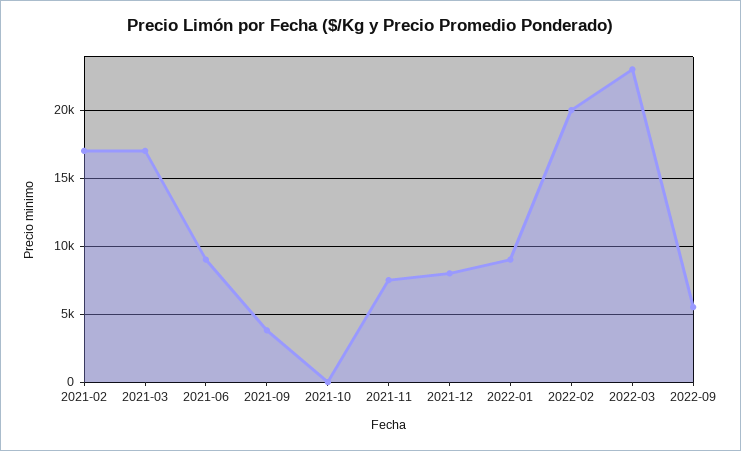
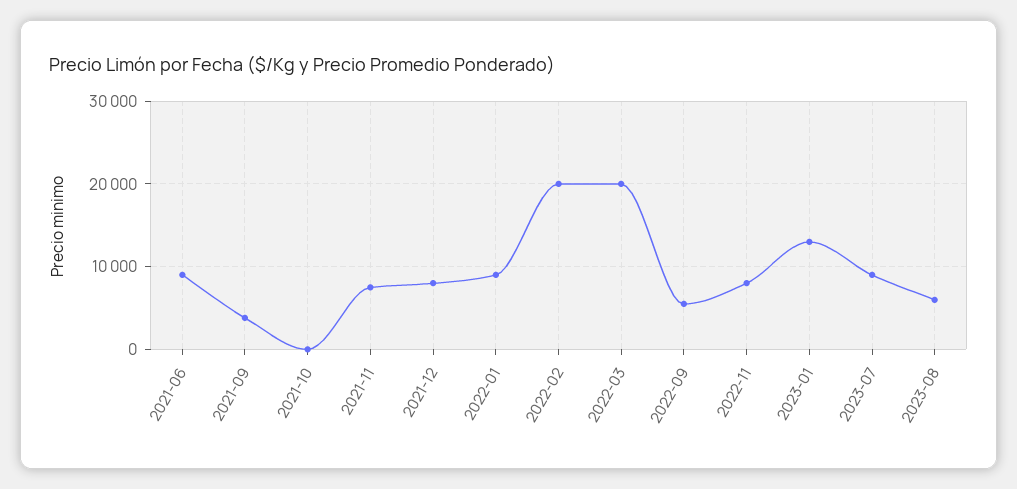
2021-02: 17000 -> none
2021-03: 17000 -> none
2022-03: 23000 -> 20000
2022-11: none -> 8000
2023-01: none -> 13000
2023-07: none -> 9000
2023-08: none -> 6000

